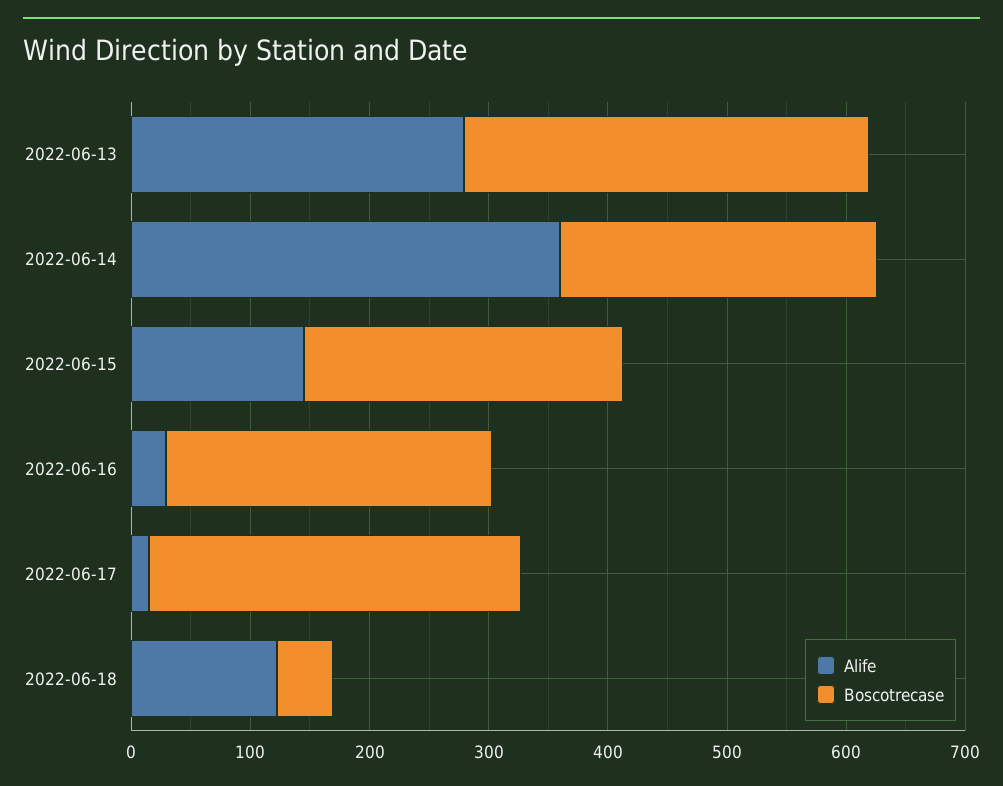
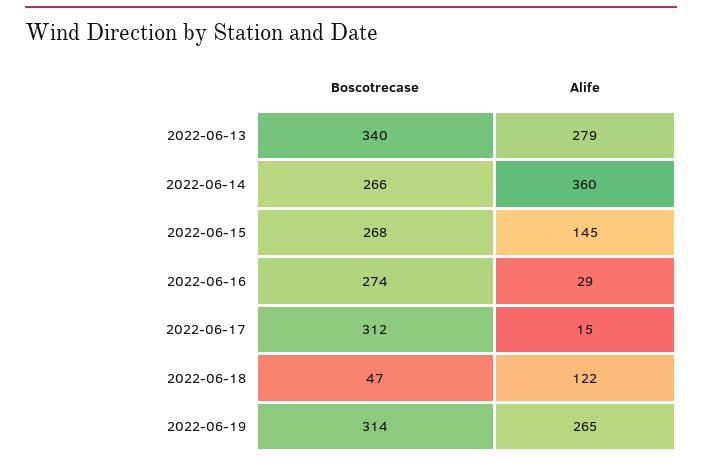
Boscotrecase, 2022-06-19: none -> 314
Alife, 2022-06-19: none -> 265

